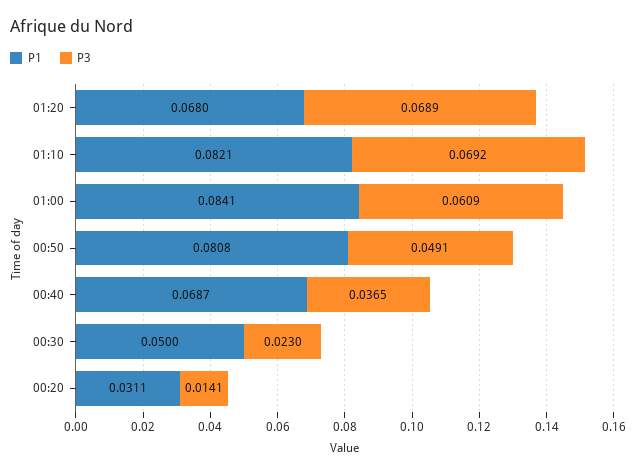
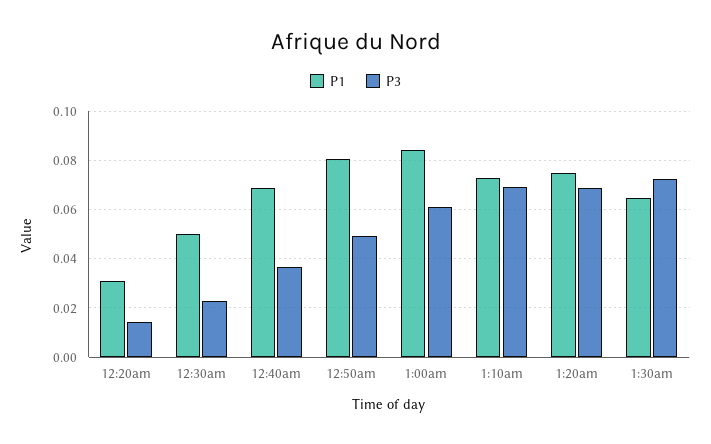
P1, 01:20: 0.068 -> 0.075
P1, 01:10: 0.0821 -> 0.0725
P1, 1:30am: none -> 0.065
P3, 1:30am: none -> 0.0725

